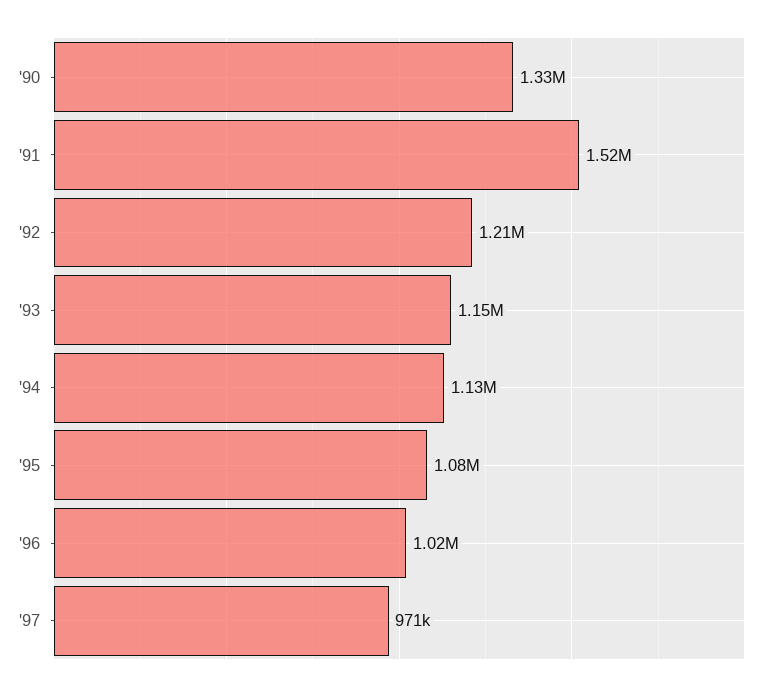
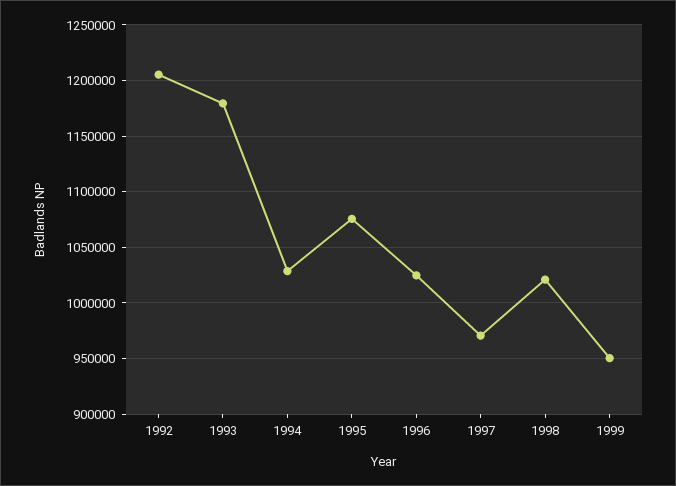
'90: 1330000 -> none
'91: 1520000 -> none
'93: 1150000 -> 1180000
'94: 1130000 -> 1030000
1998: none -> 1020000
1999: none -> 950000

